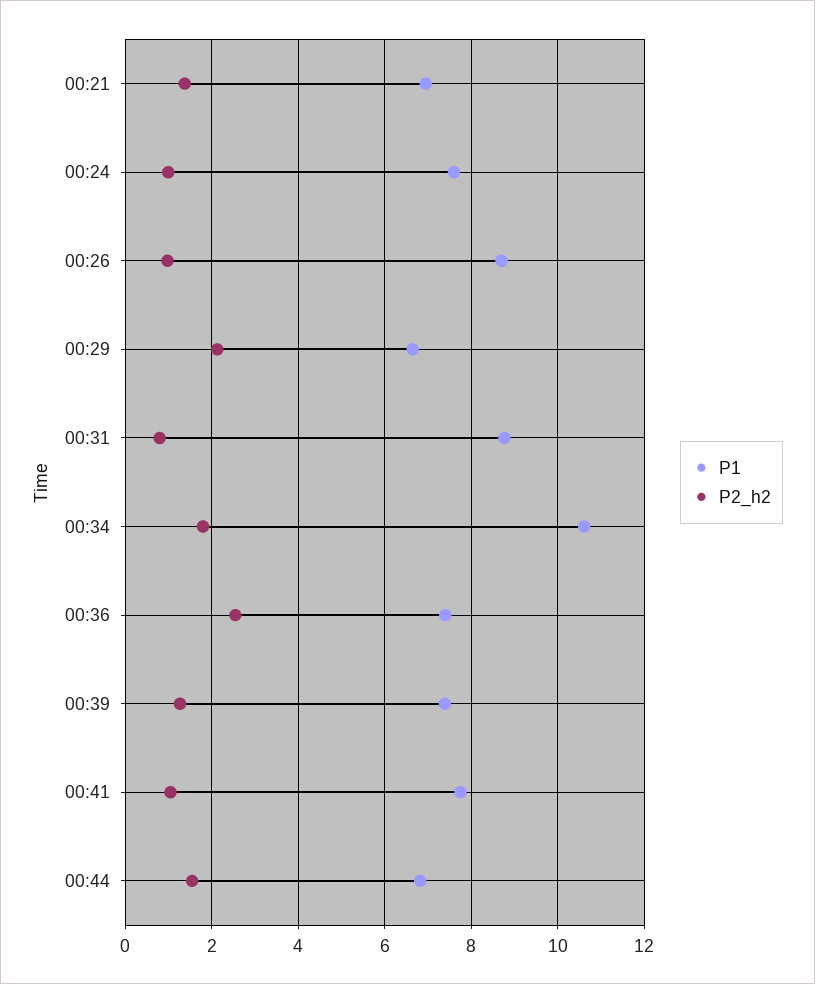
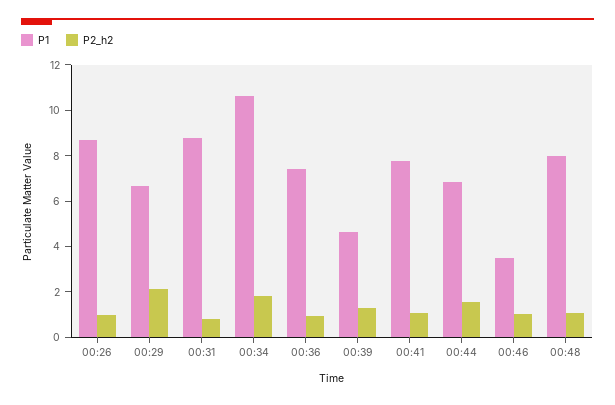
P1, 00:21: 7 -> none
P2_h2, 00:21: 1.4 -> none
P1, 00:24: 7.6 -> none
P2_h2, 00:24: 1 -> none
P2_h2, 00:36: 2.6 -> 1
P1, 00:39: 7.4 -> 4.5
P1, 00:46: none -> 3.5
P2_h2, 00:46: none -> 1
P1, 00:48: none -> 8
P2_h2, 00:48: none -> 1

